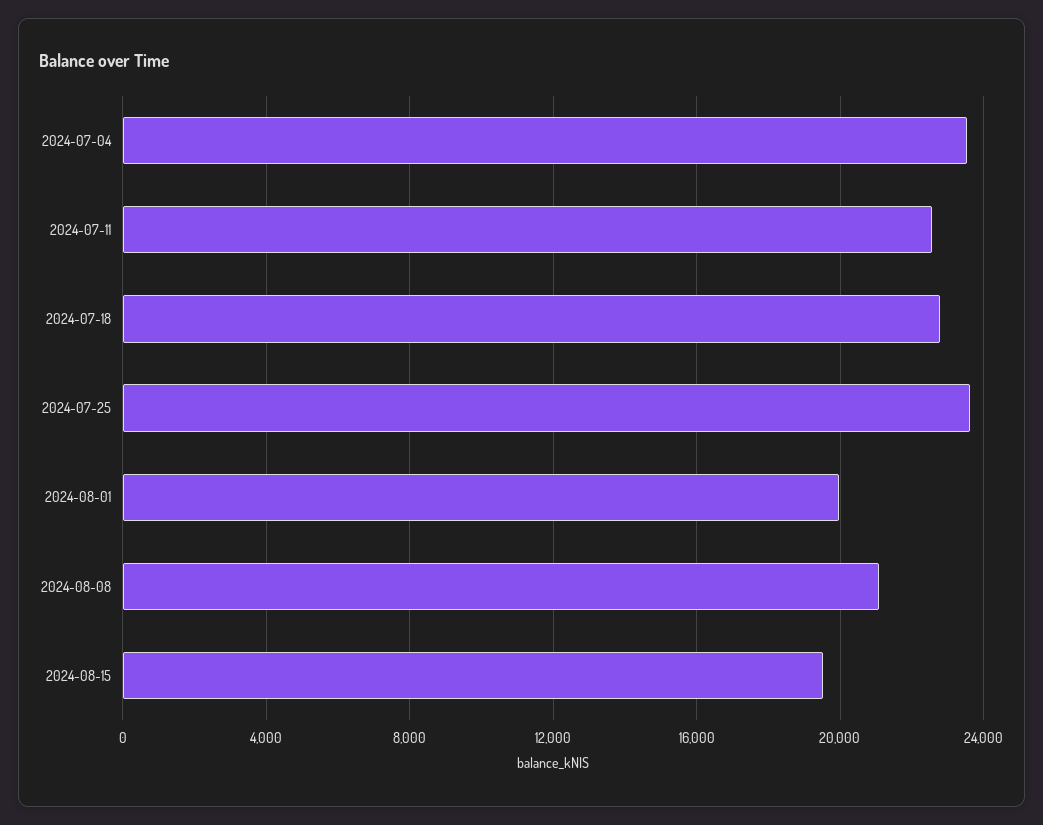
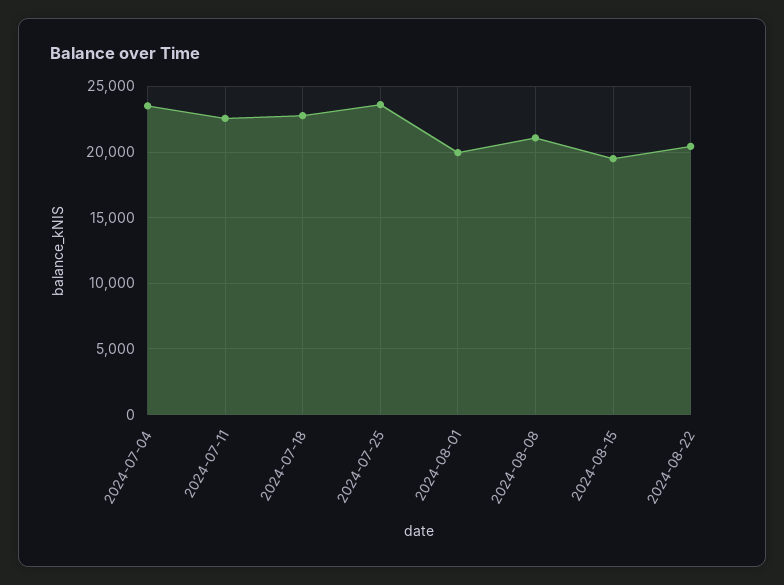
2024-08-22: none -> 20500

